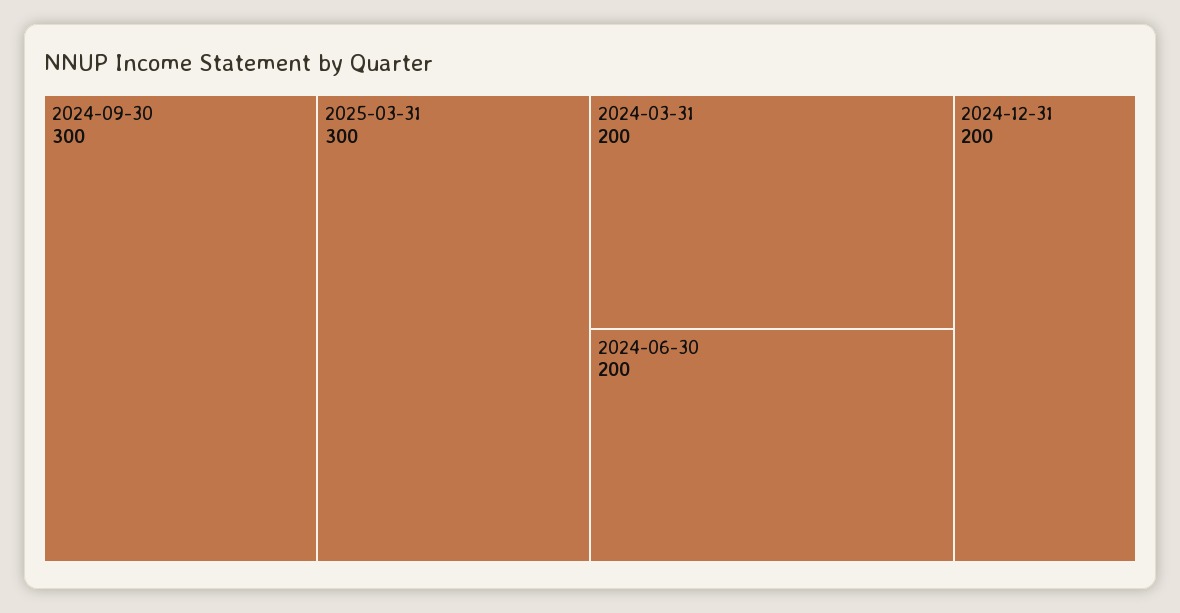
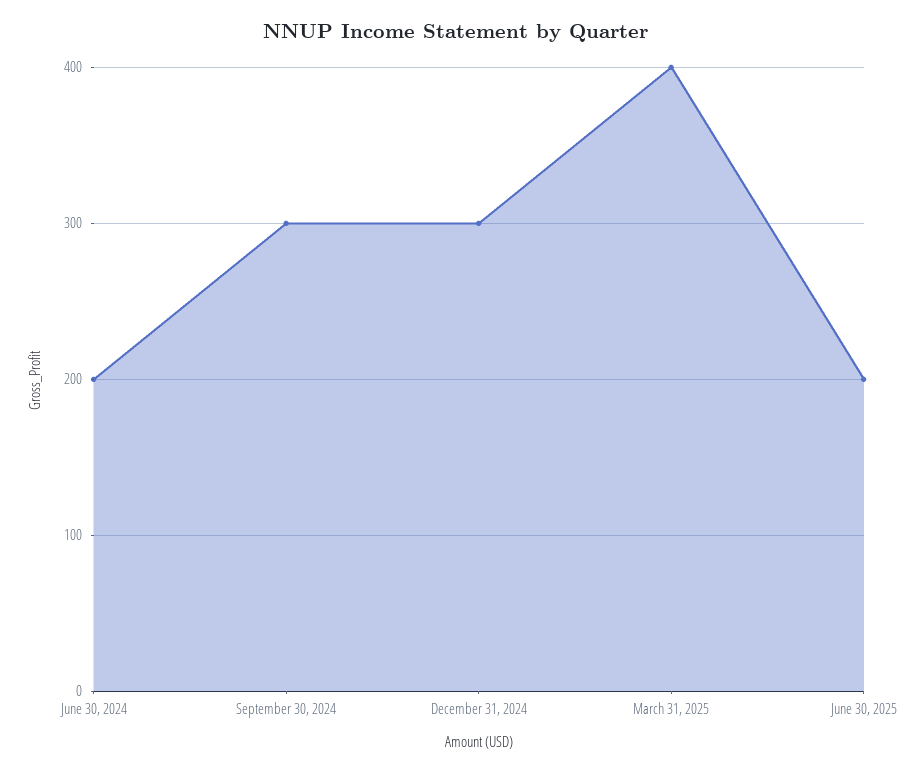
2025-03-31: 300 -> 400
2024-03-31: 200 -> none
2024-12-31: 200 -> 300
June 30, 2025: none -> 200

